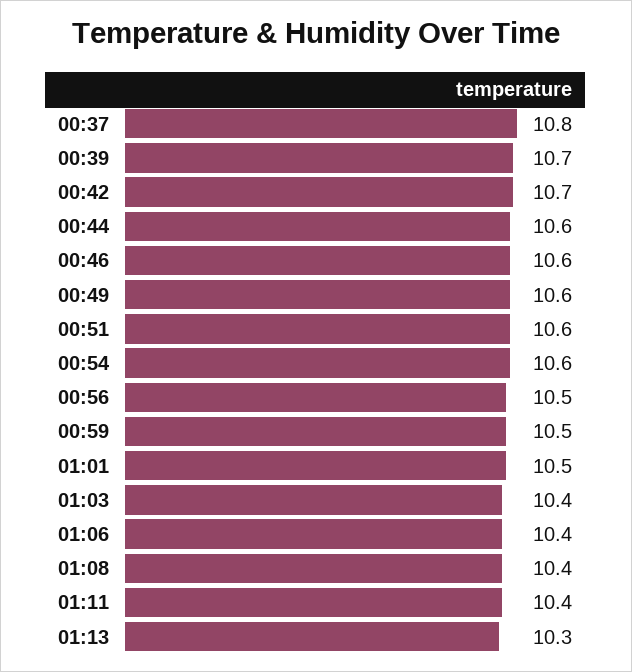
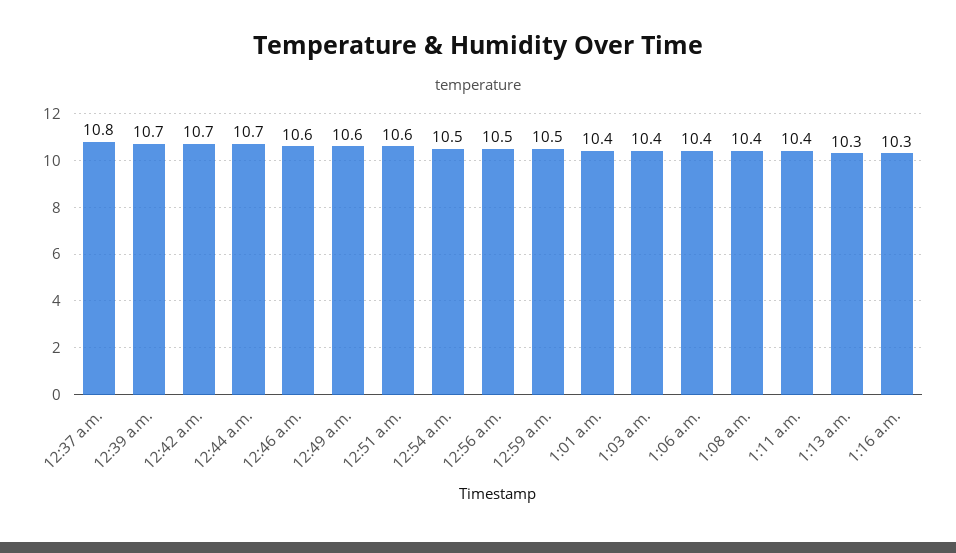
00:44: 10.6 -> 10.7
00:54: 10.6 -> 10.5
01:01: 10.5 -> 10.4
1:16 a.m.: none -> 10.3

